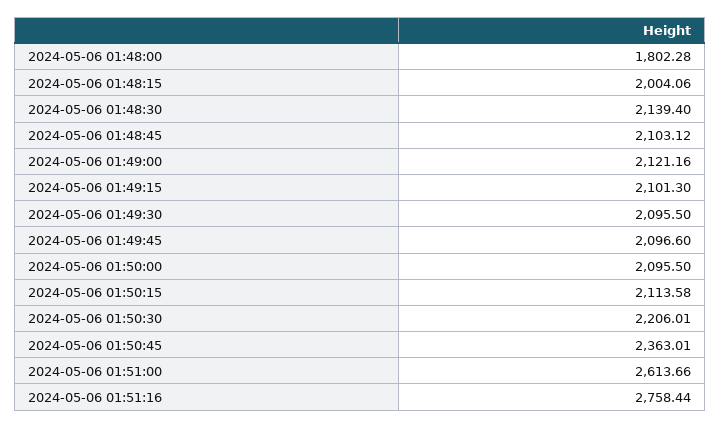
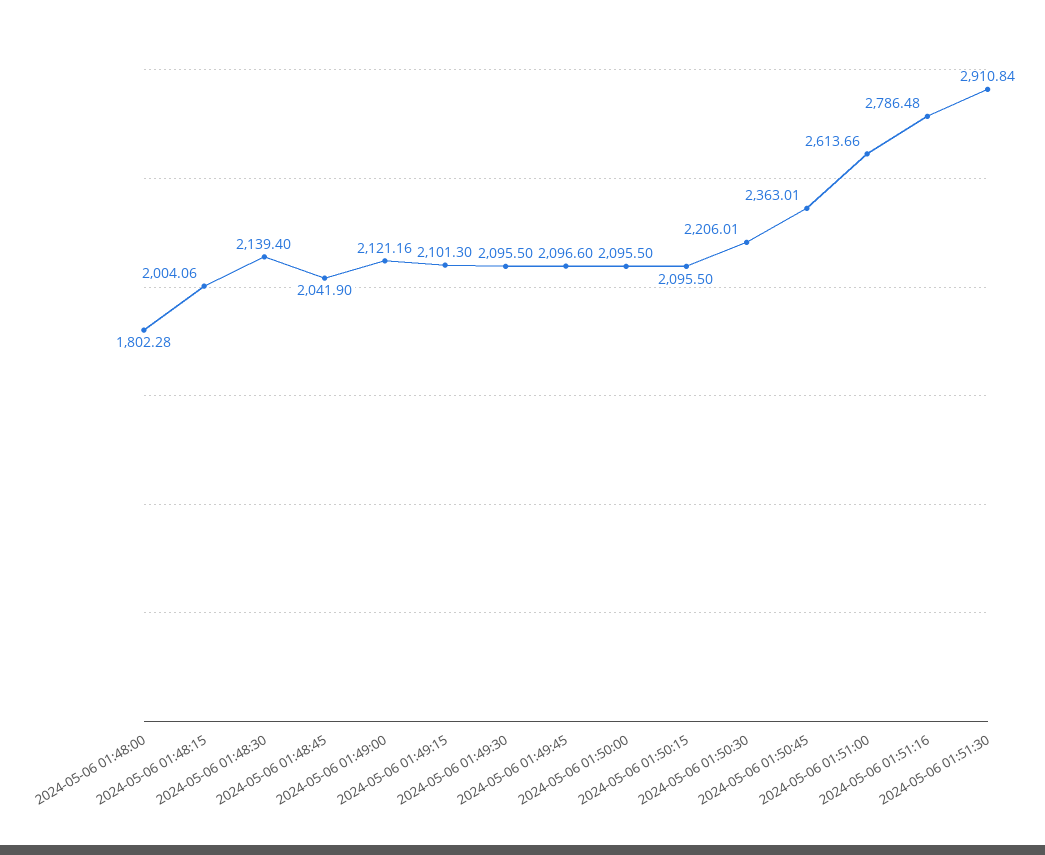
2024-05-06 01:48:45: 2103.12 -> 2041.9
2024-05-06 01:50:15: 2113.58 -> 2095.5
2024-05-06 01:51:16: 2758.44 -> 2786.48
2024-05-06 01:51:30: none -> 2910.84

